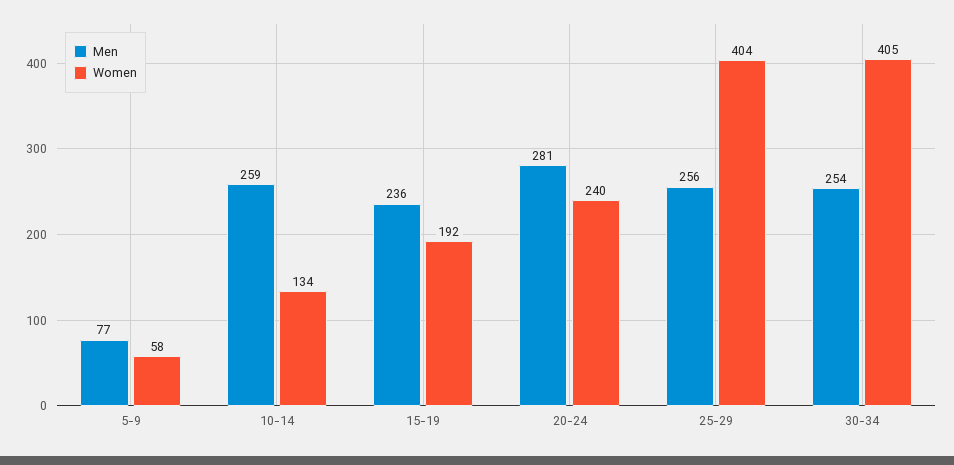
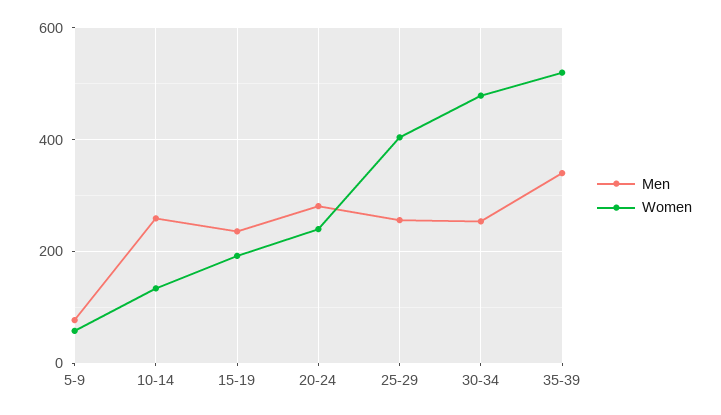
Women, 30-34: 405 -> 480
Men, 35-39: none -> 340
Women, 35-39: none -> 520

